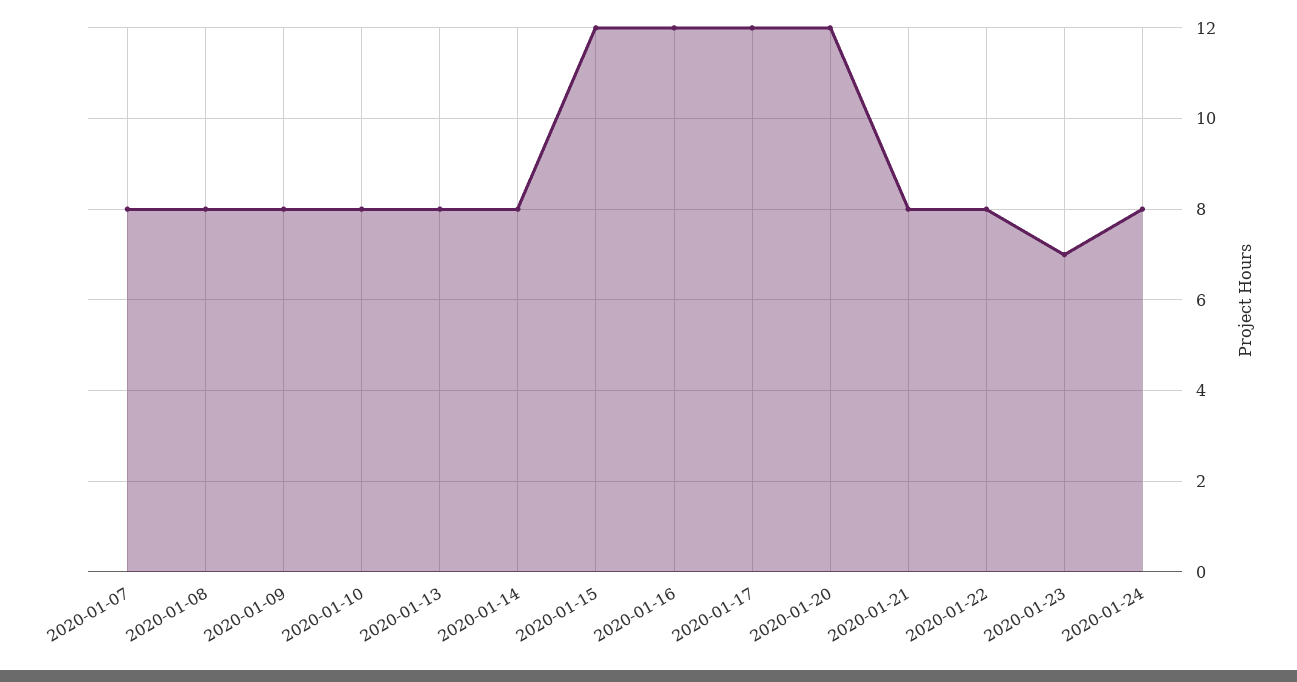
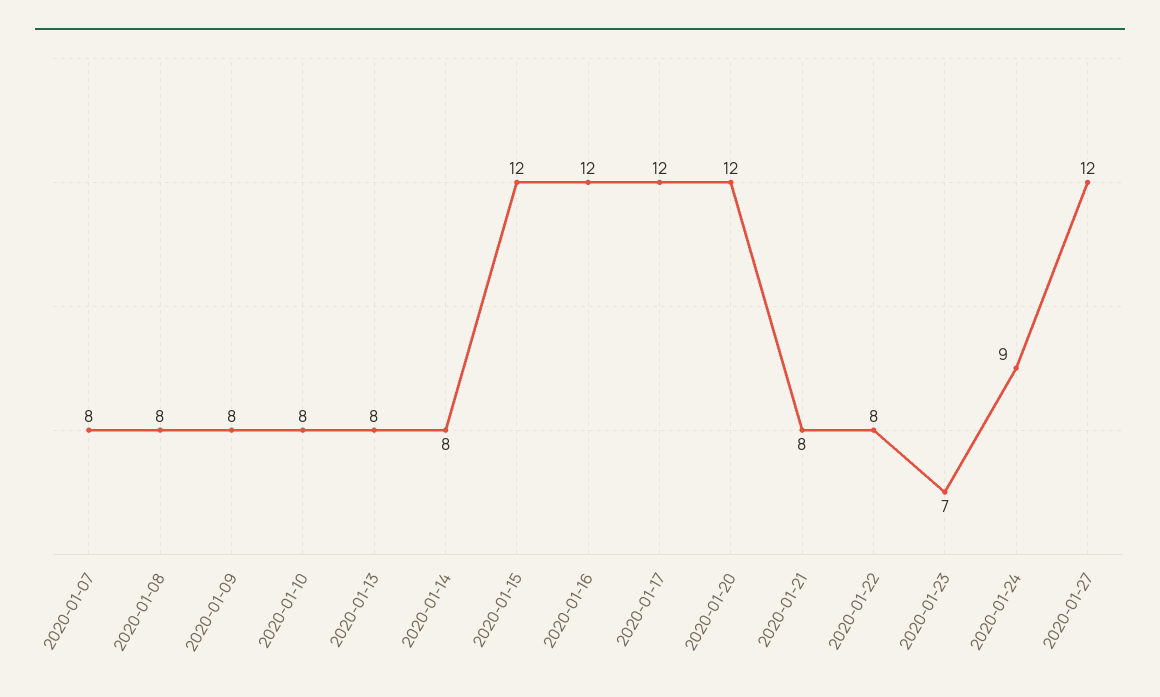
2020-01-24: 8 -> 9
2020-01-27: none -> 12

